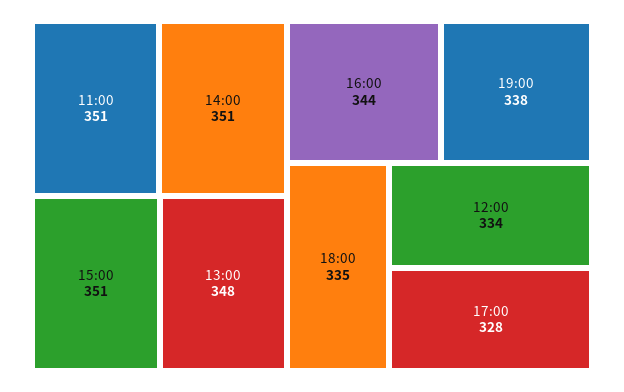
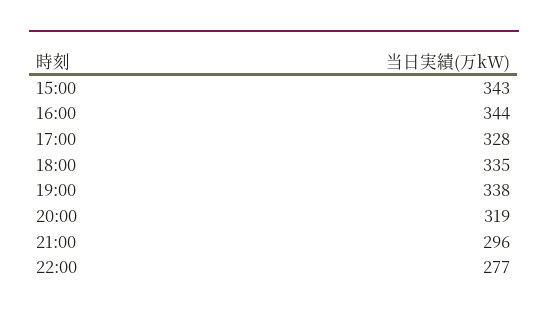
11:00: 351 -> none
14:00: 351 -> none
15:00: 351 -> 343
13:00: 348 -> none
12:00: 334 -> none
20:00: none -> 319
21:00: none -> 296
22:00: none -> 277

